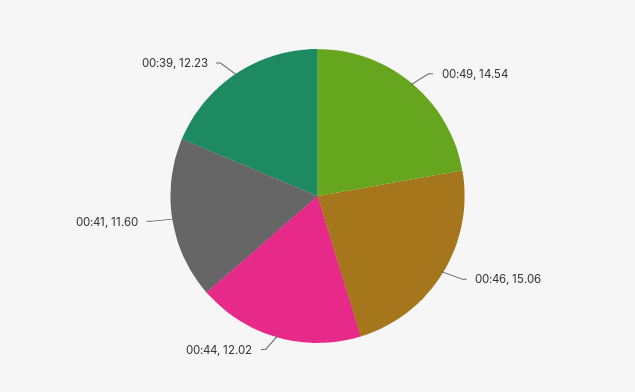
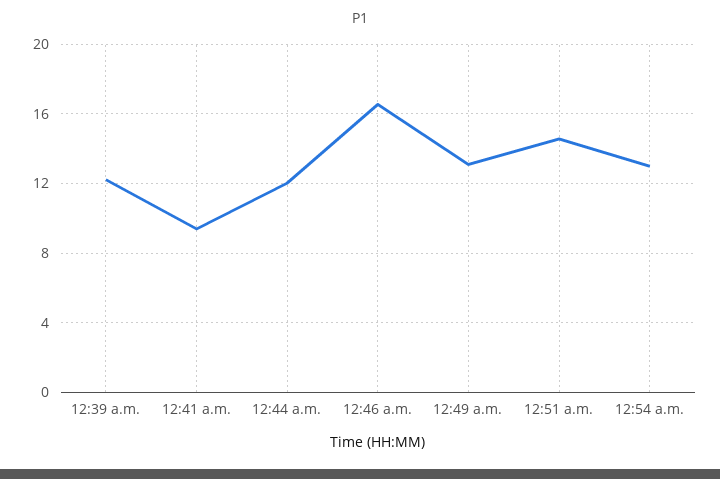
00:49: 14.54 -> 13
00:46: 15.06 -> 16.5
00:41: 11.6 -> 9.5
12:51 a.m.: none -> 14.5
12:54 a.m.: none -> 13

